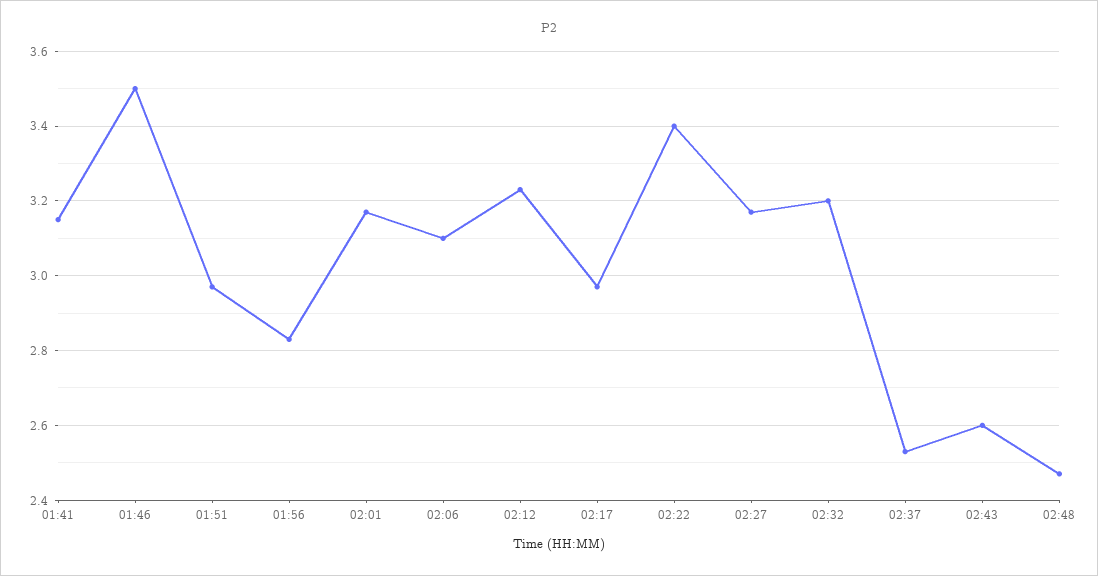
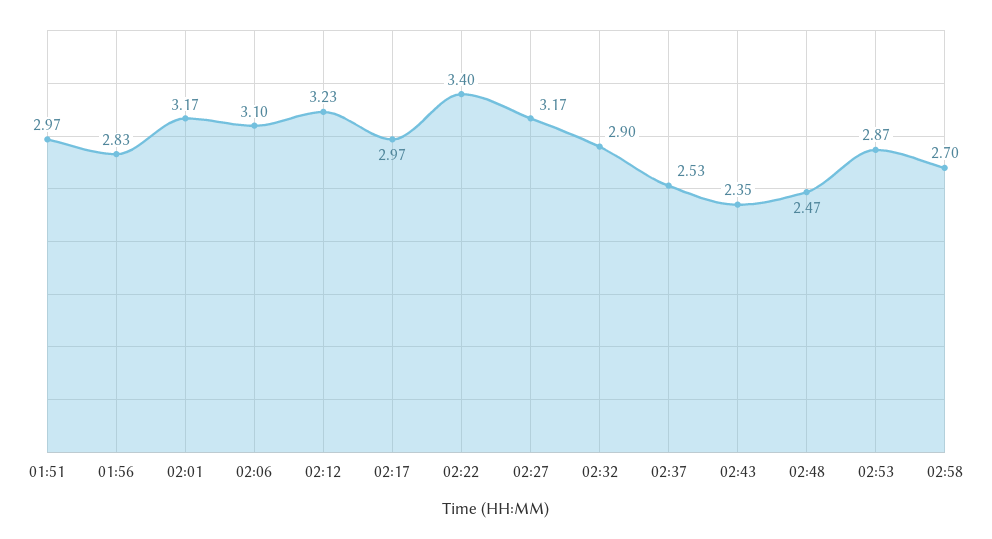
01:41: 3.15 -> none
01:46: 3.5 -> none
02:32: 3.2 -> 2.9
02:43: 2.6 -> 2.35
02:53: none -> 2.87
02:58: none -> 2.7

